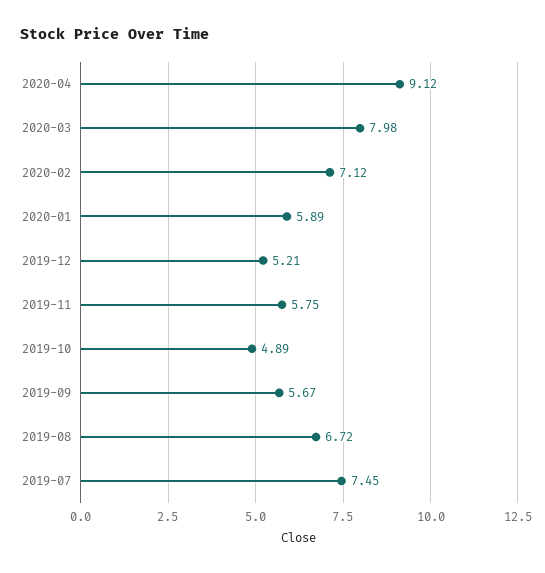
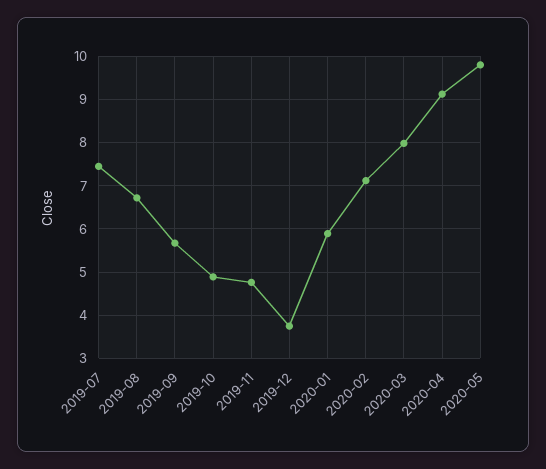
2019-12: 5.21 -> 3.8
2019-11: 5.75 -> 4.8
2020-05: none -> 9.8

